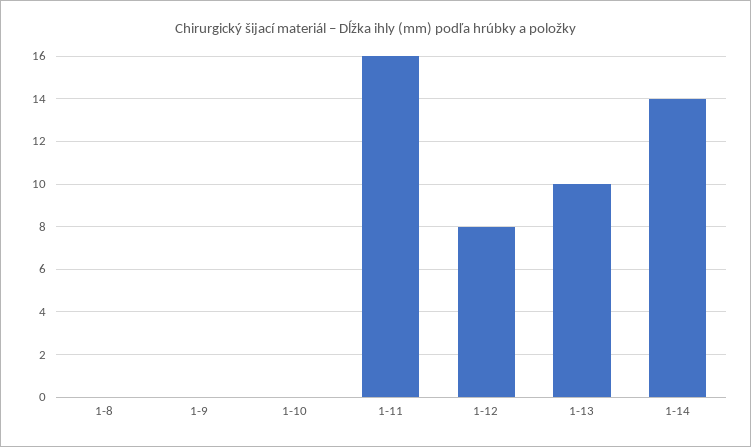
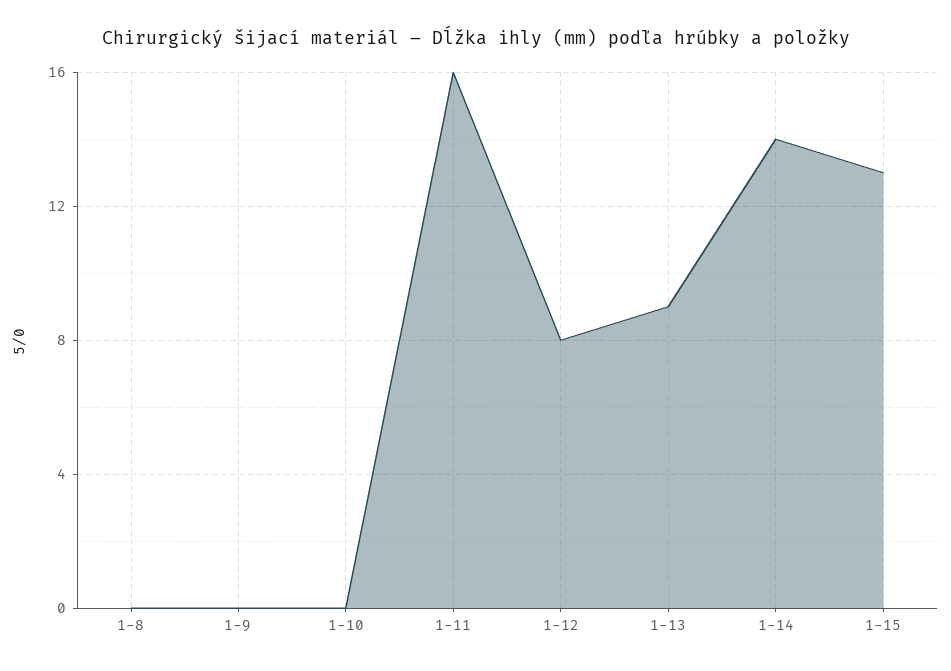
1-13: 10 -> 9
1-15: none -> 13

